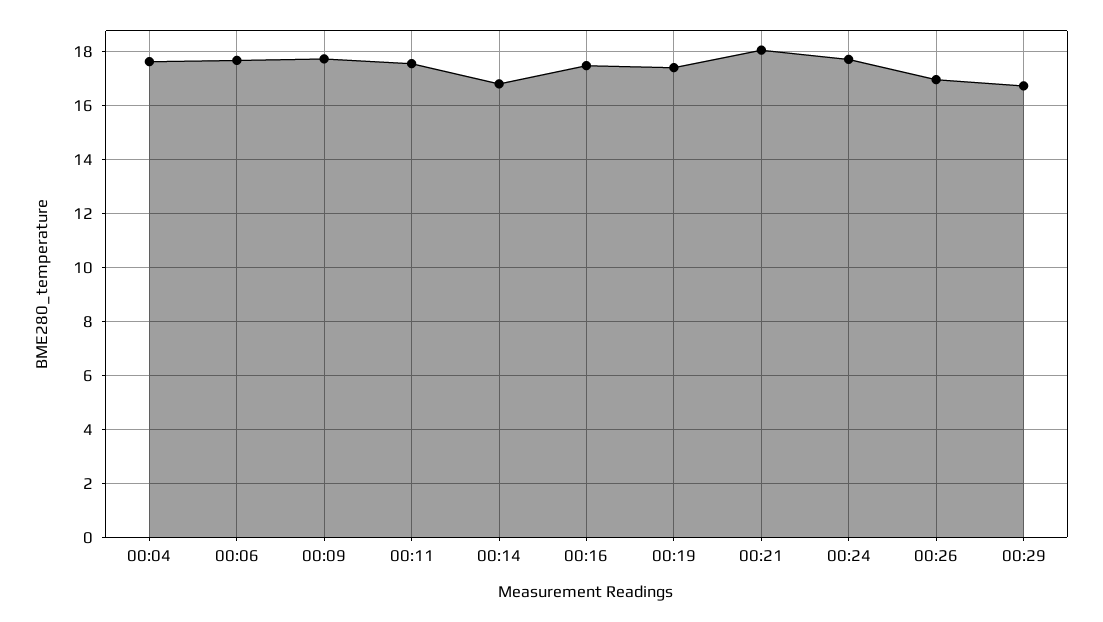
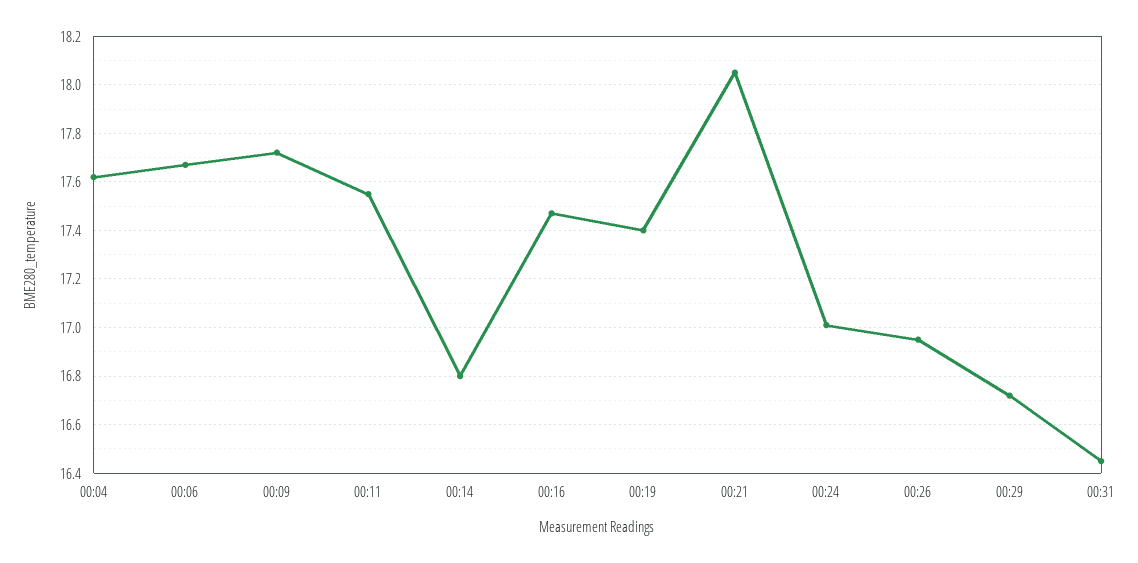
00:24: 17.75 -> 17
00:31: none -> 16.45

